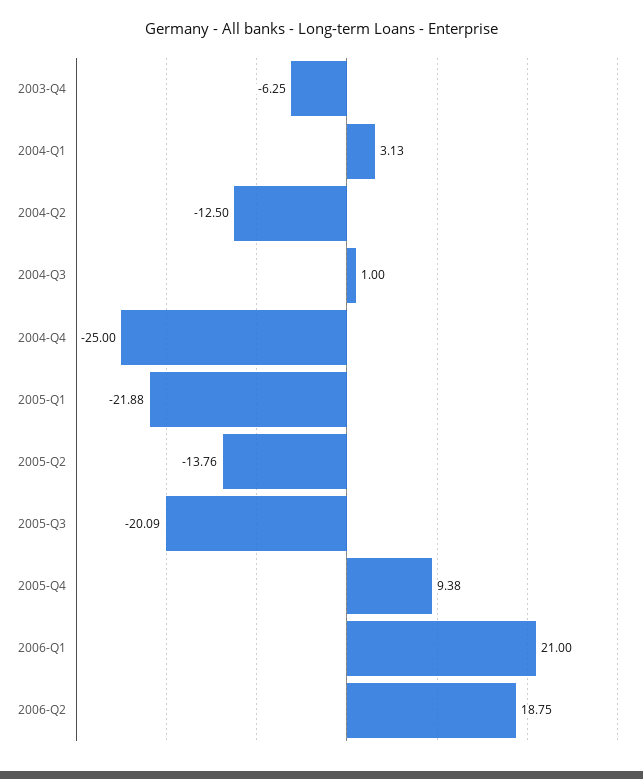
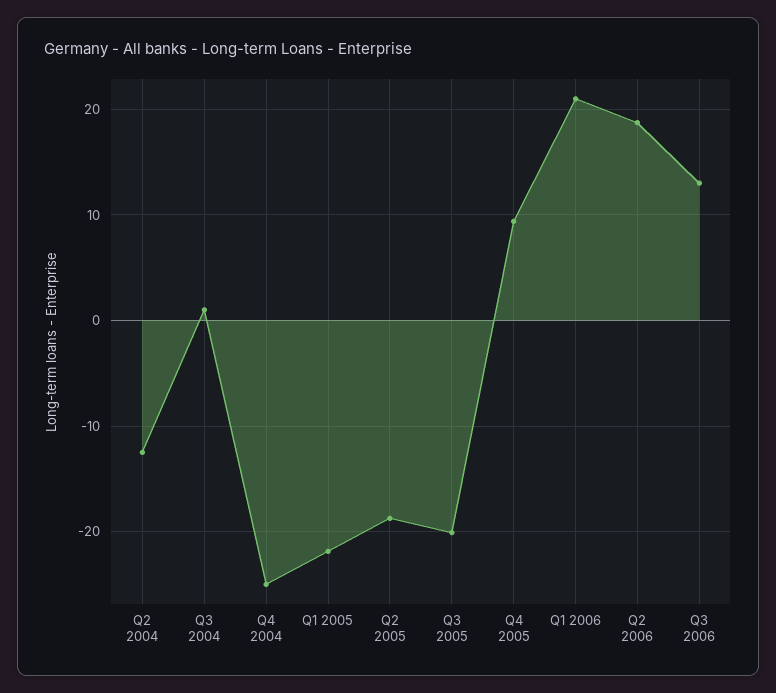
2003-Q4: -6.25 -> none
2004-Q1: 3.13 -> none
2005-Q2: -13.76 -> -19
Q3 2006: none -> 13

